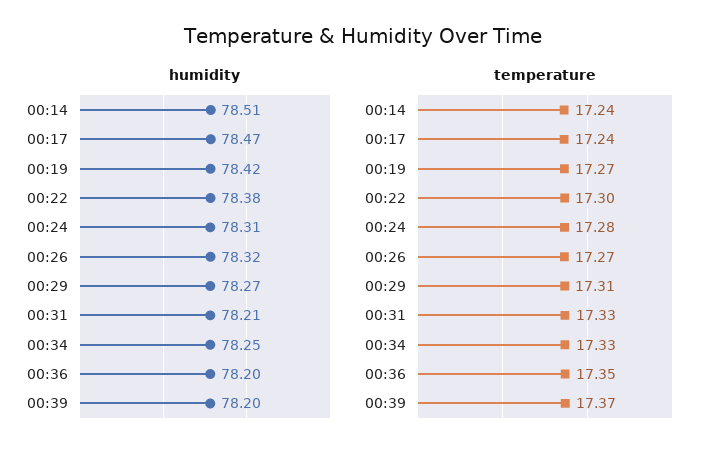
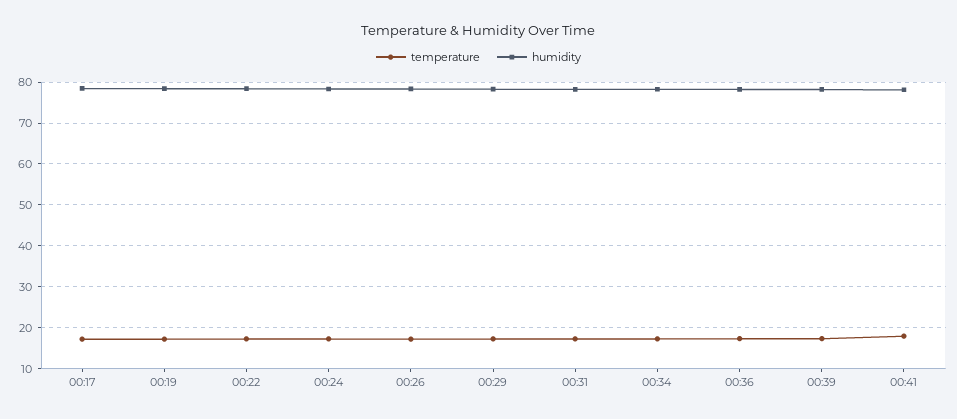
humidity, 00:14: 78.51 -> none
temperature, 00:14: 17.24 -> none
temperature, 00:41: none -> 18
humidity, 00:41: none -> 78

